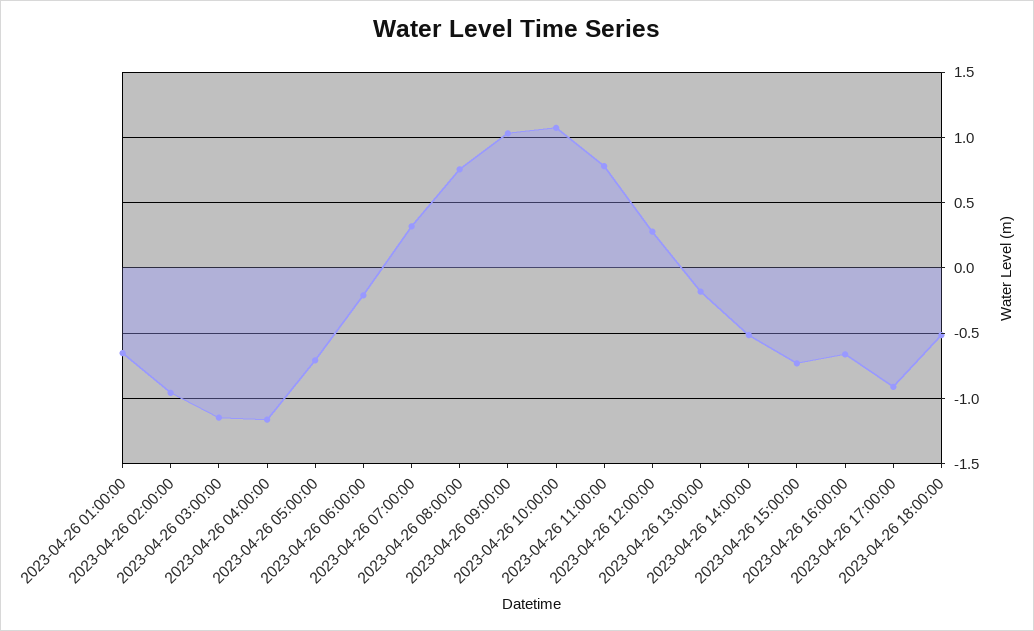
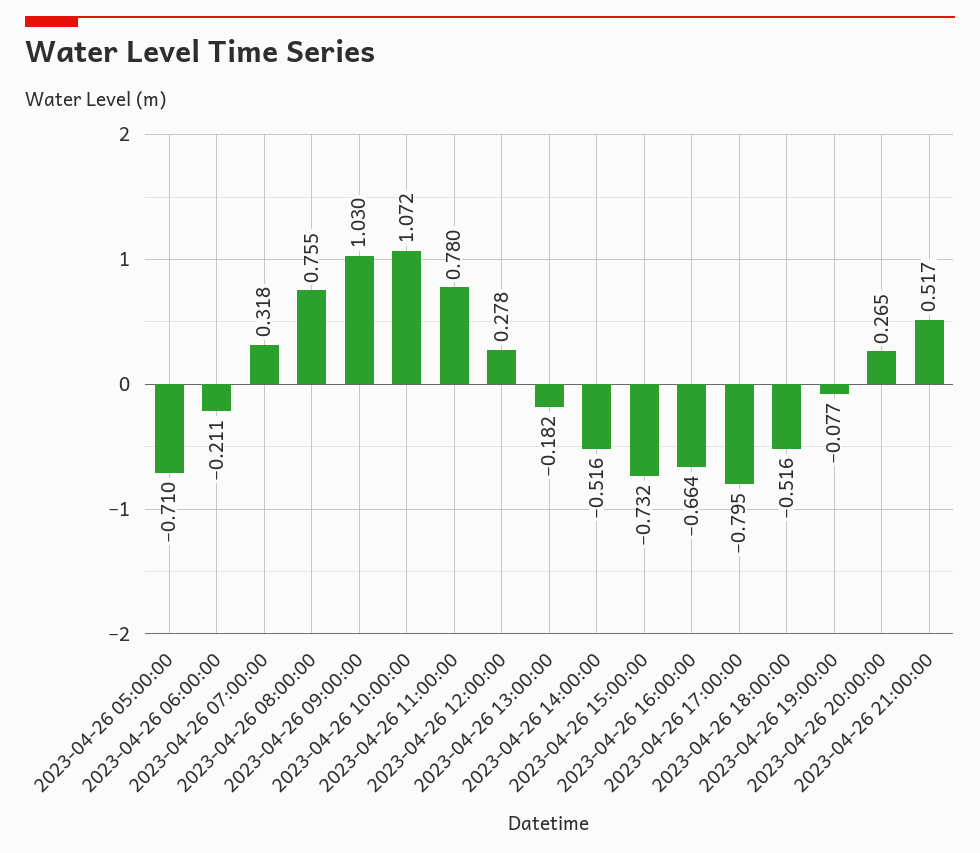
2023-04-26 01:00:00: -0.65 -> none
2023-04-26 02:00:00: -0.95 -> none
2023-04-26 03:00:00: -1.15 -> none
2023-04-26 04:00:00: -1.15 -> none
2023-04-26 17:00:00: -0.9 -> -0.795
2023-04-26 19:00:00: none -> -0.077
2023-04-26 20:00:00: none -> 0.265
2023-04-26 21:00:00: none -> 0.517

